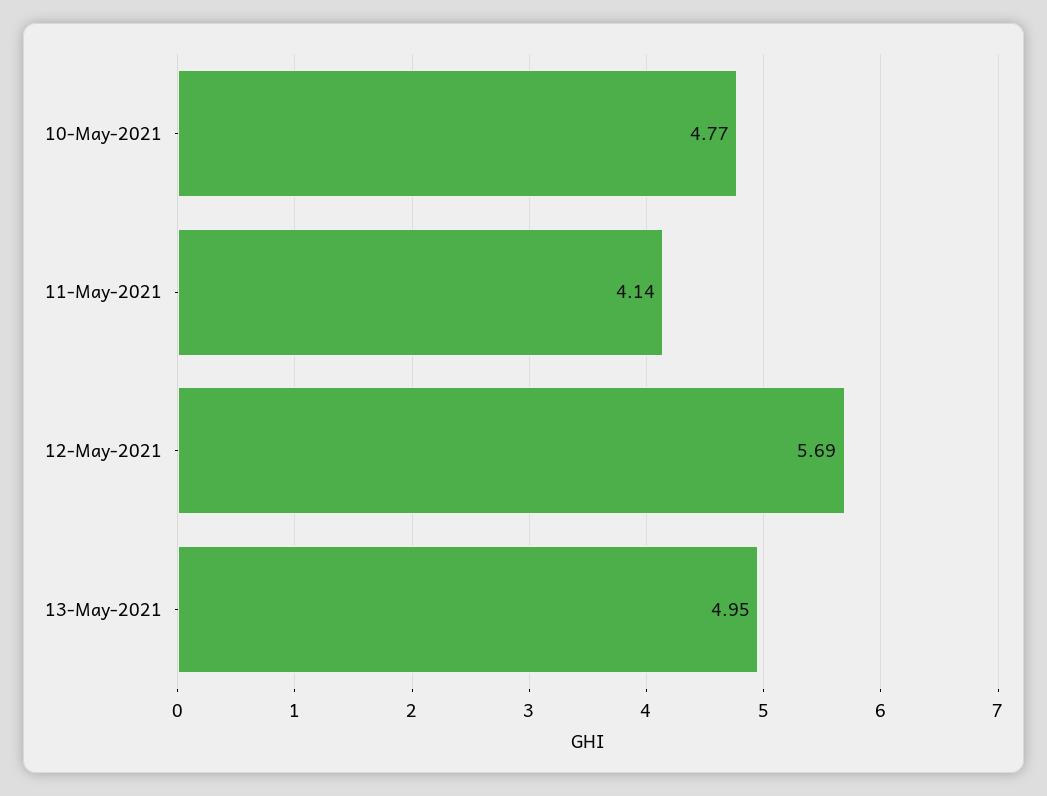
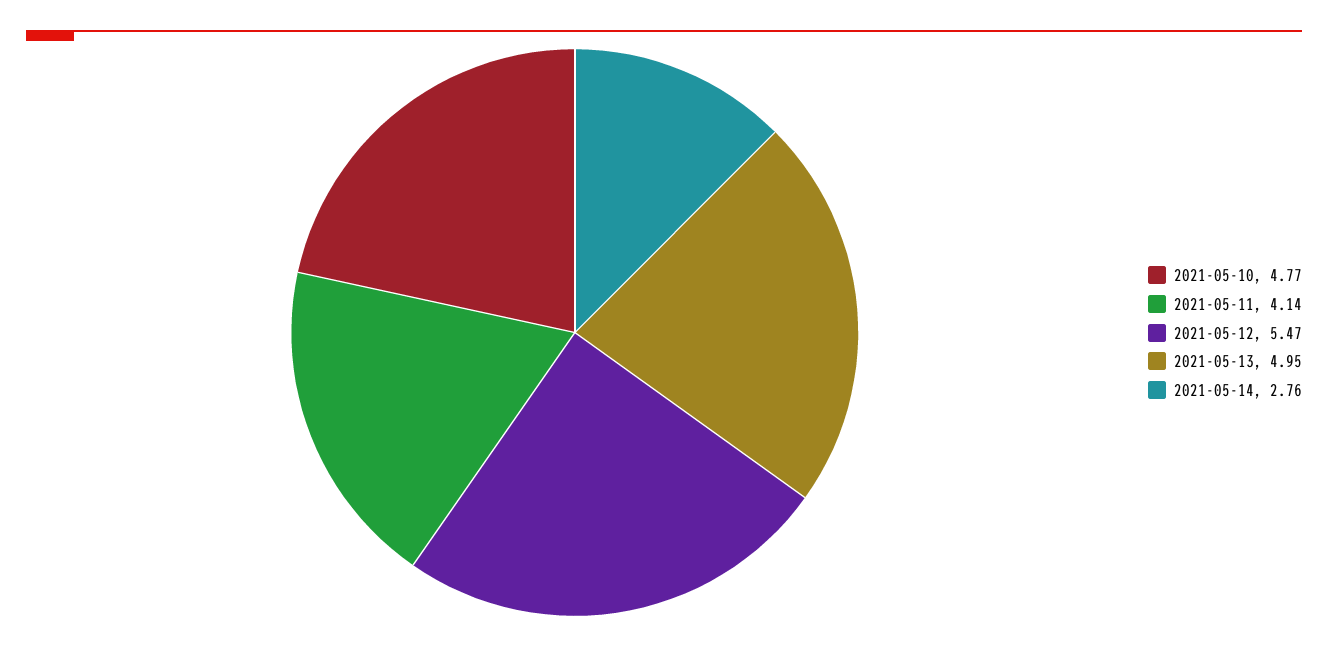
12-May-2021: 5.69 -> 5.47
2021-05-14: none -> 2.76

